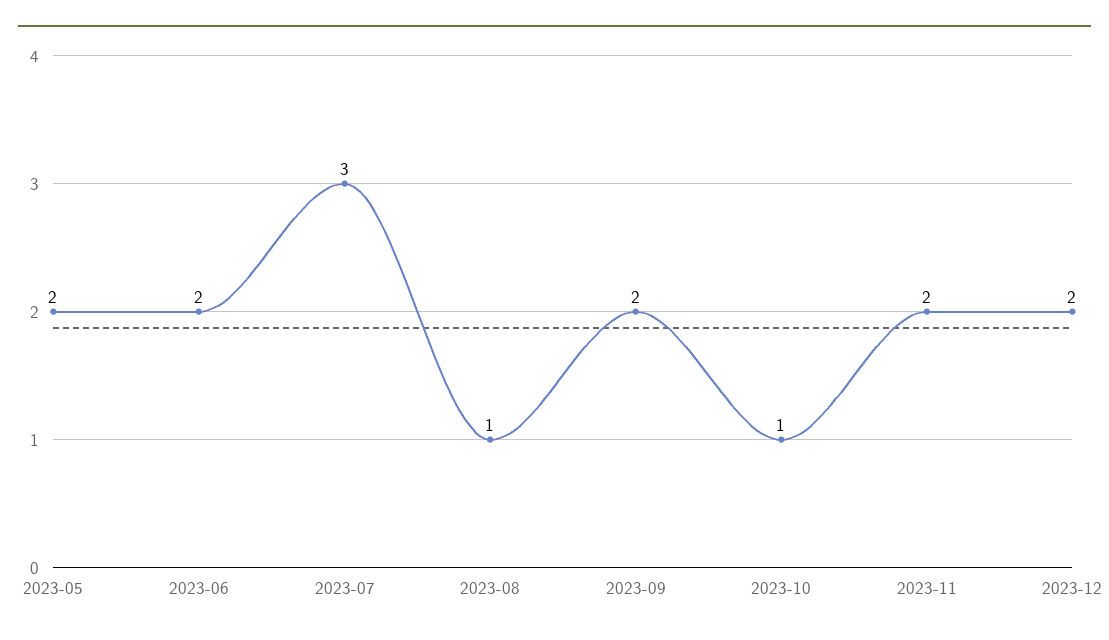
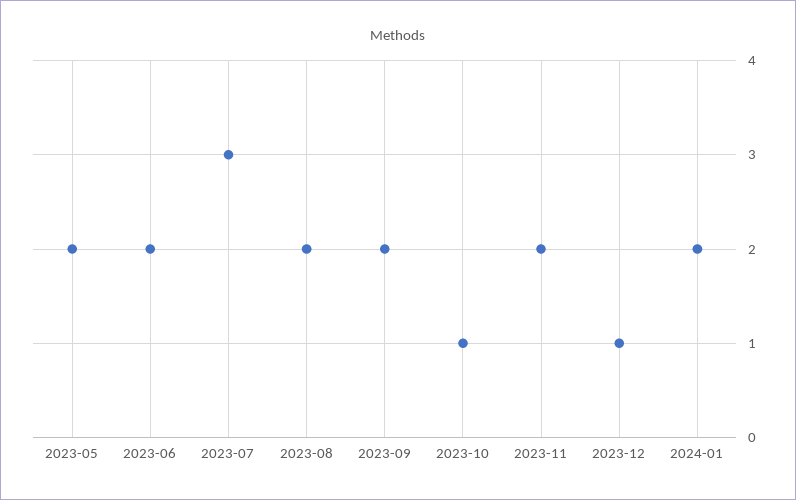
2023-08: 1 -> 2
2023-12: 2 -> 1
2024-01: none -> 2

